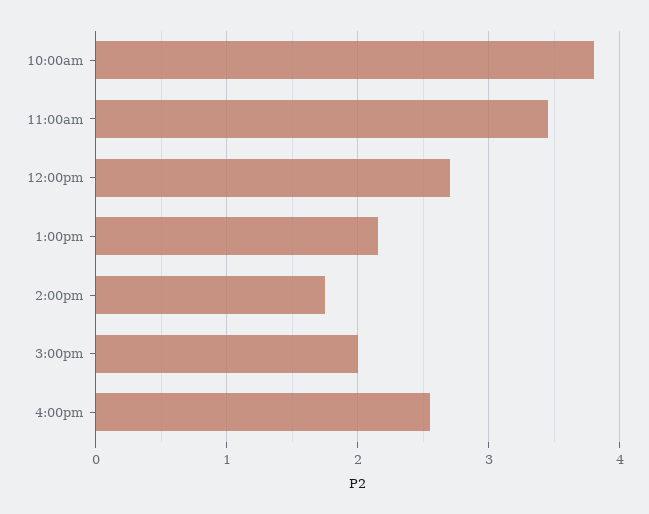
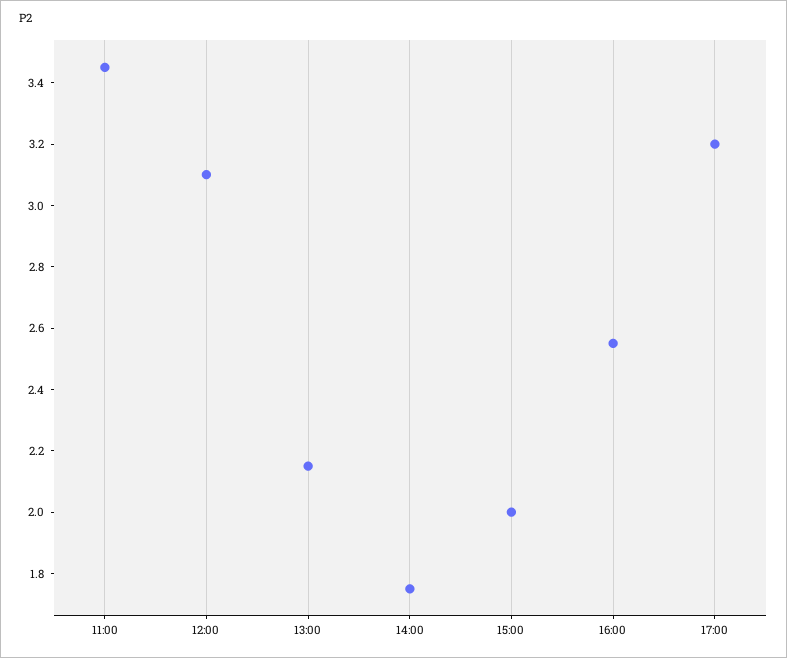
10:00am: 3.8 -> none
12:00pm: 2.7 -> 3.1
17:00: none -> 3.2

